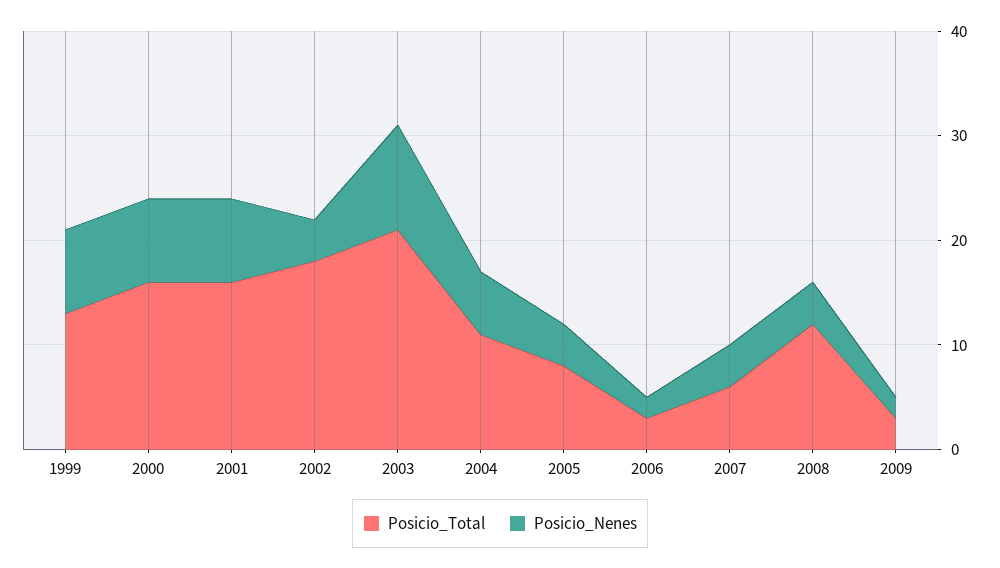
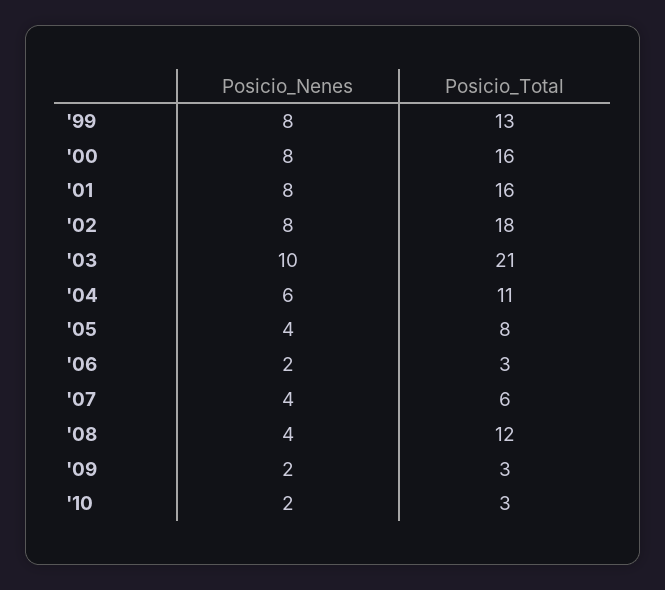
Posicio_Nenes, 2002: 4 -> 8
Posicio_Nenes, '10: none -> 2
Posicio_Total, '10: none -> 3

